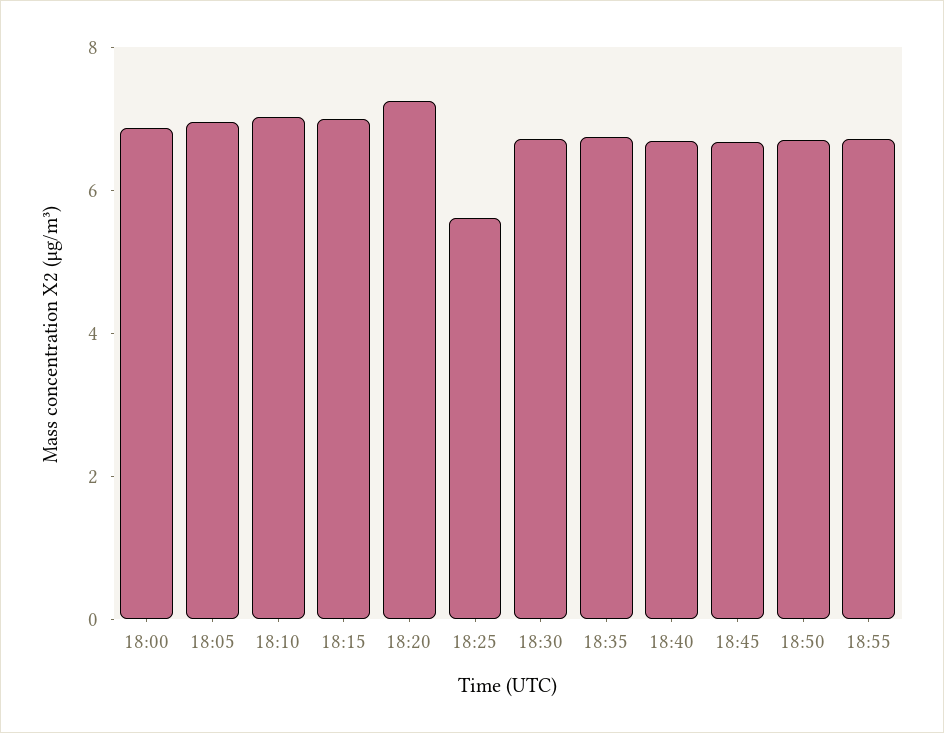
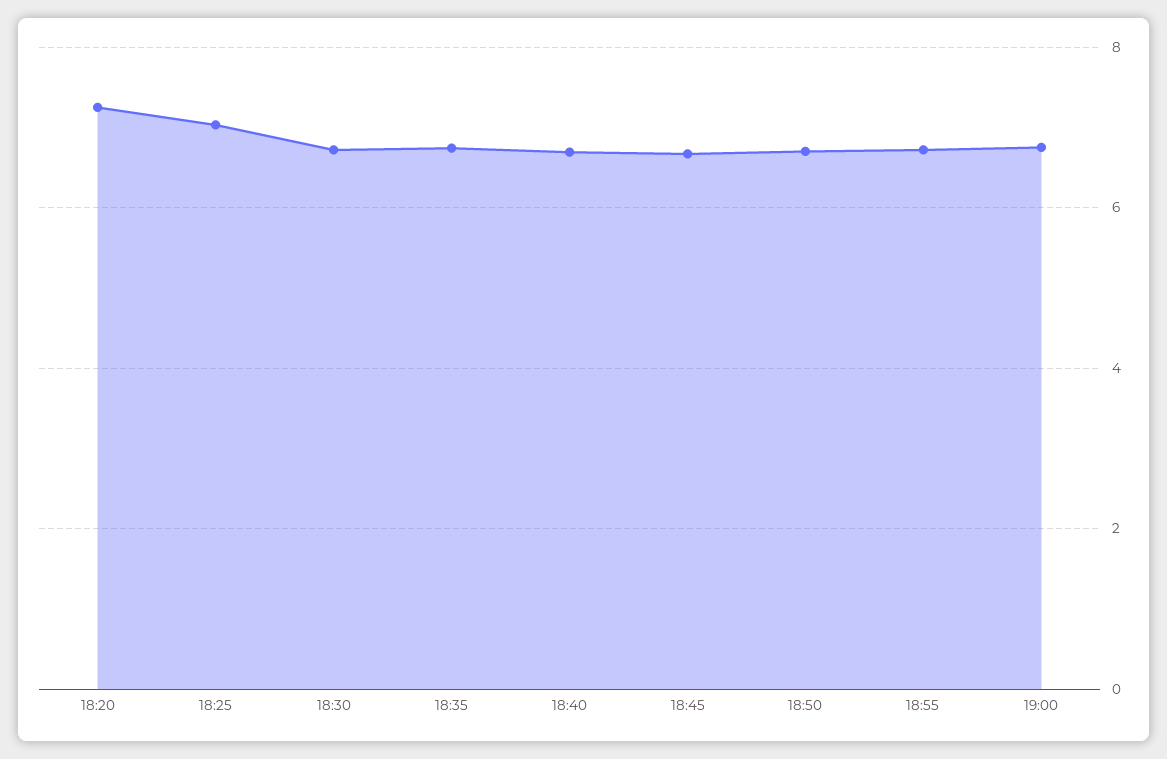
18:00: 7 -> none
18:05: 7 -> none
18:10: 7 -> none
18:15: 7 -> none
18:25: 5.5 -> 7
19:00: none -> 6.8

